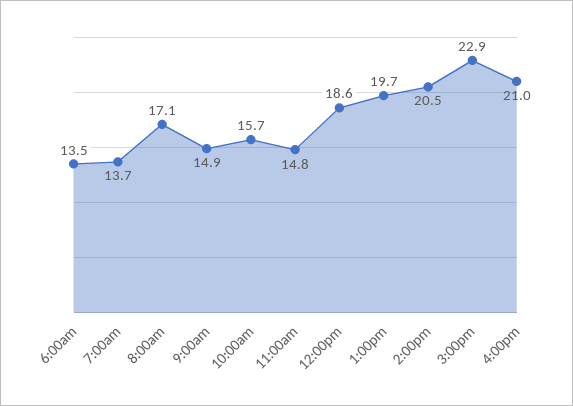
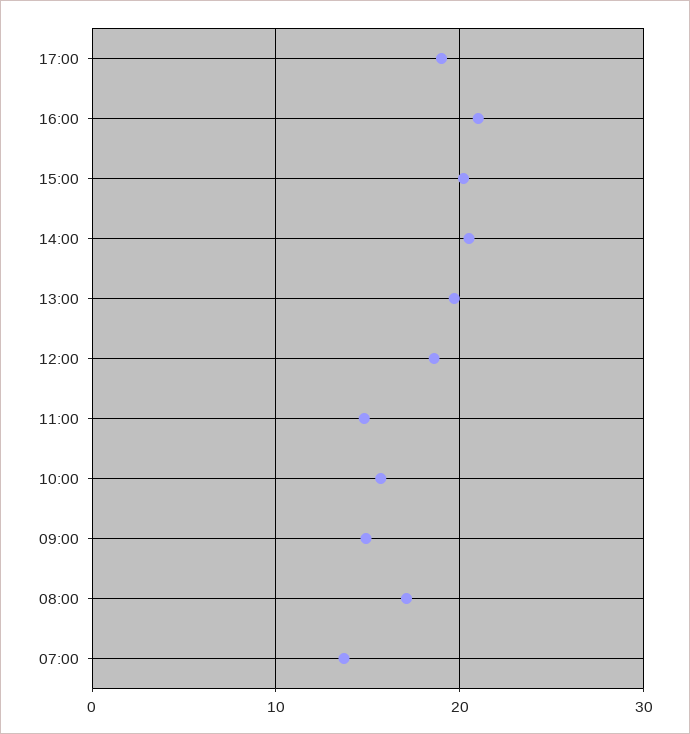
6:00am: 13.5 -> none
3:00pm: 22.9 -> 20
17:00: none -> 19

